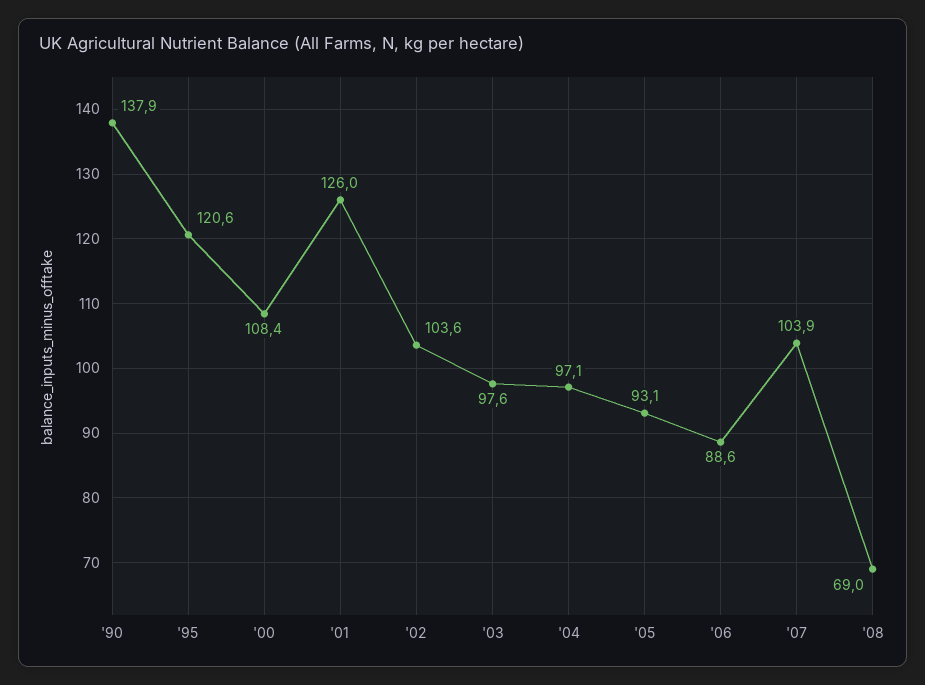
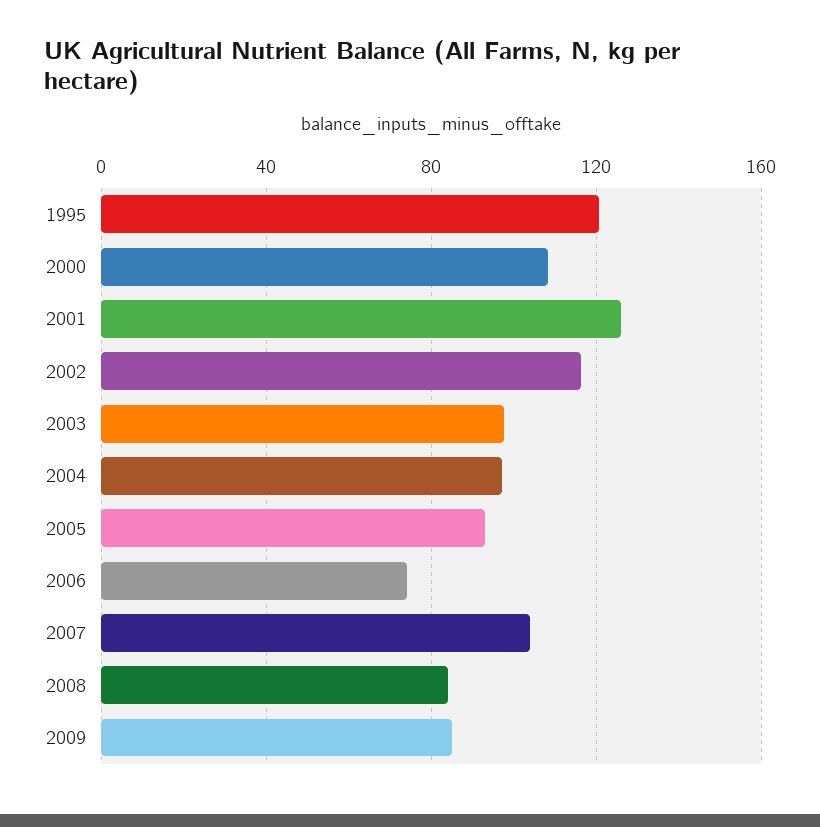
'90: 137.9 -> none
'02: 103.6 -> 115
'06: 88.6 -> 75
'08: 69 -> 85
2009: none -> 85

